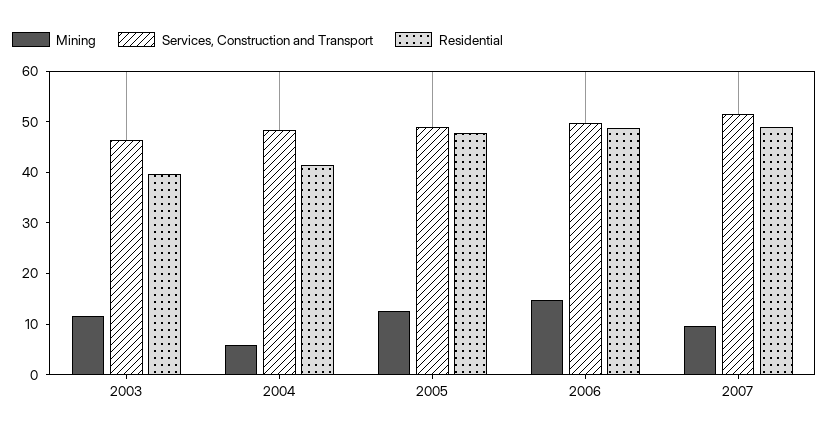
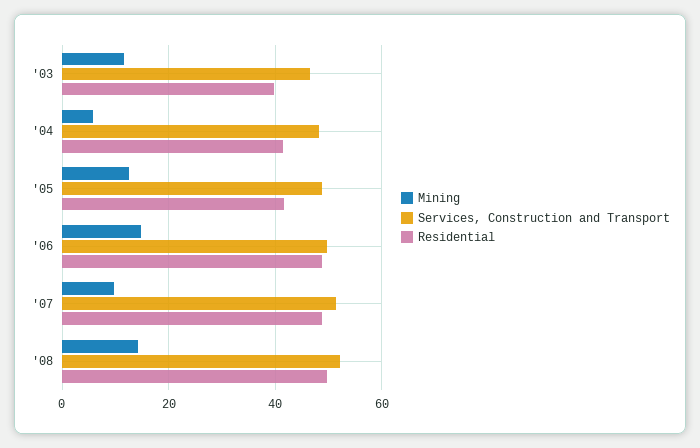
Residential, 2005: 48 -> 42
Mining, '08: none -> 14
Services, Construction and Transport, '08: none -> 52
Residential, '08: none -> 50

